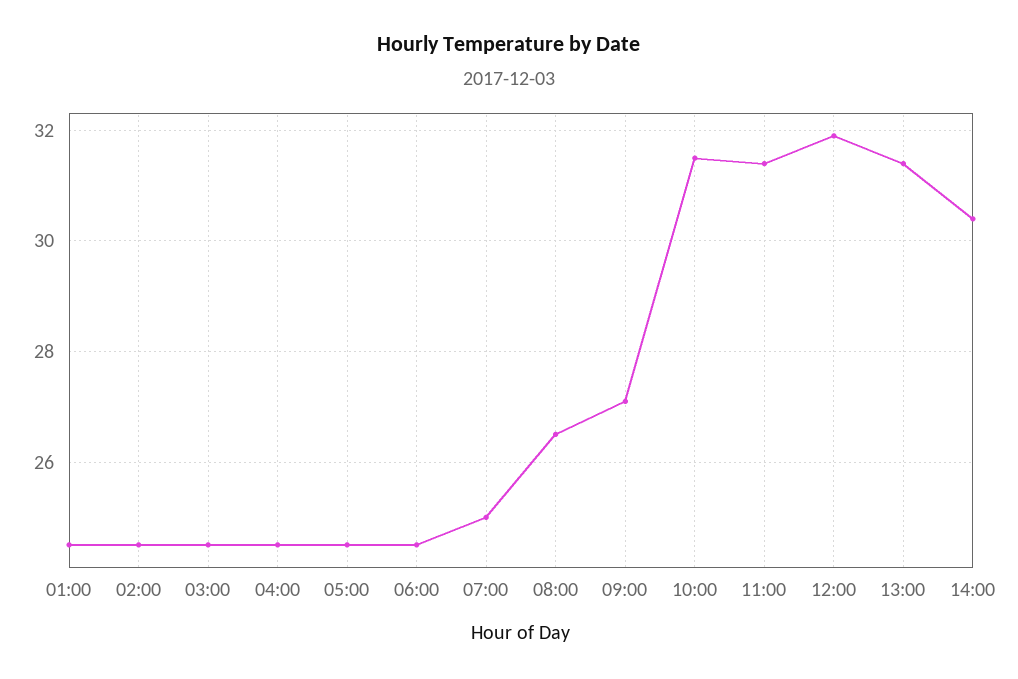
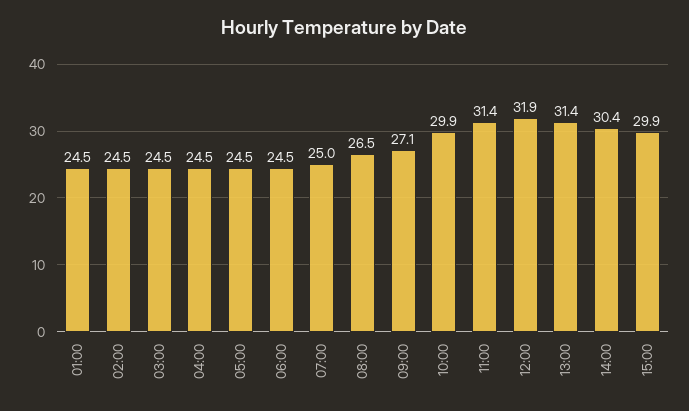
10:00: 31.5 -> 29.9
15:00: none -> 29.9

